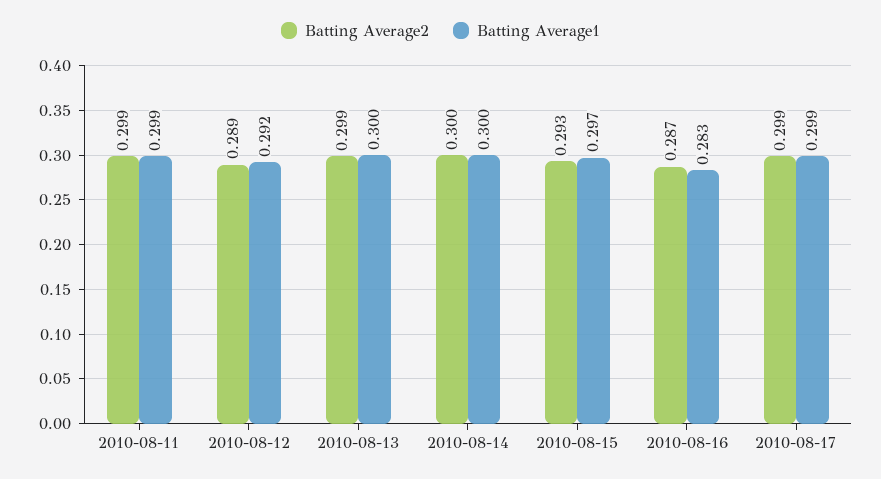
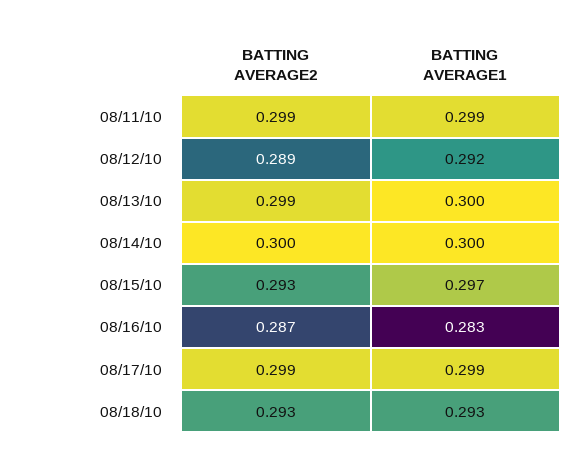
Batting Average2, 08/18/10: none -> 0.293
Batting Average1, 08/18/10: none -> 0.293

